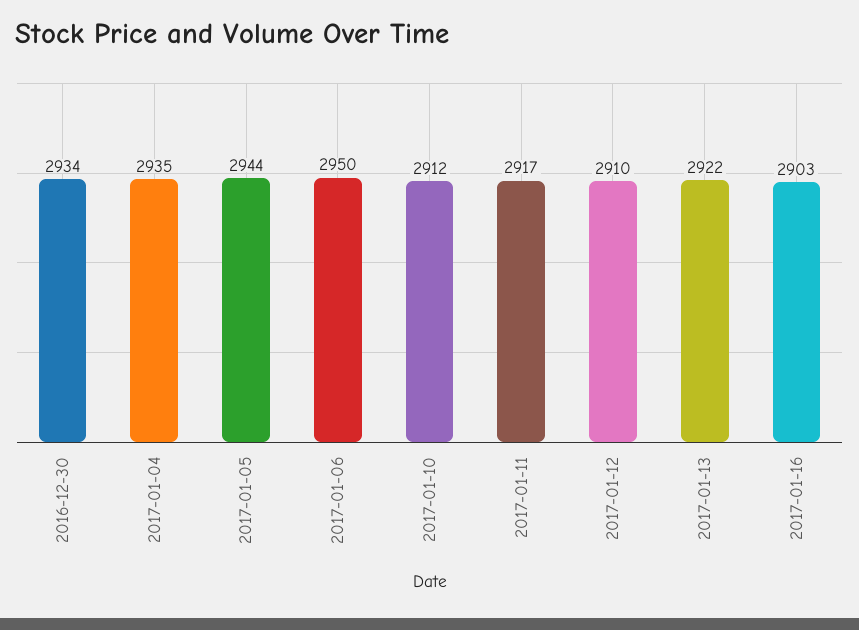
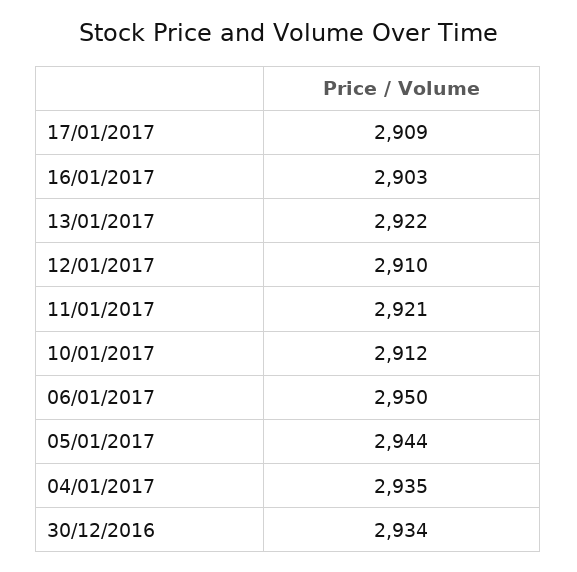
2017-01-11: 2917 -> 2921
17/01/2017: none -> 2909

